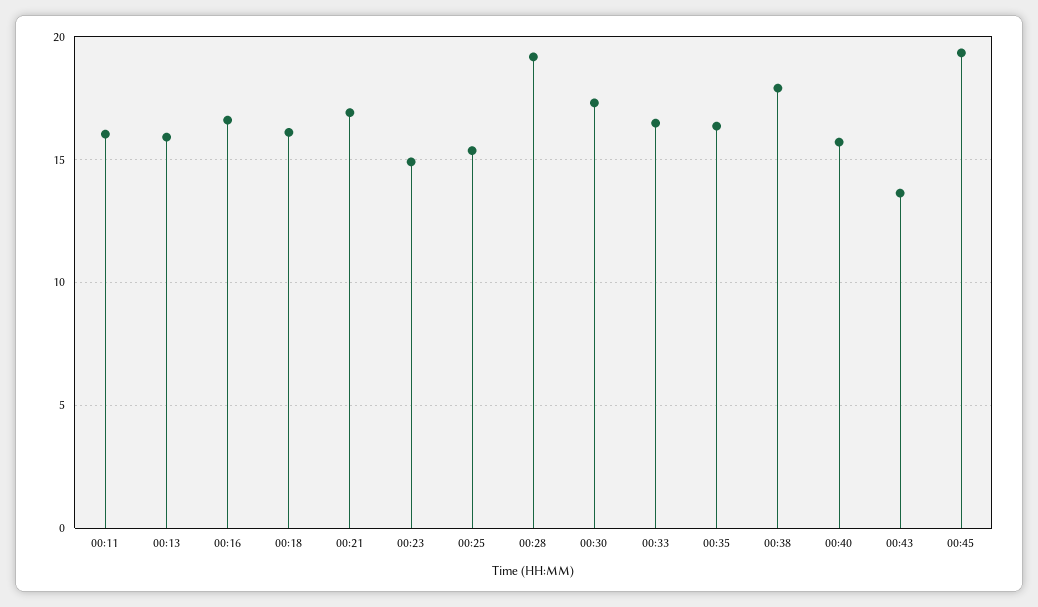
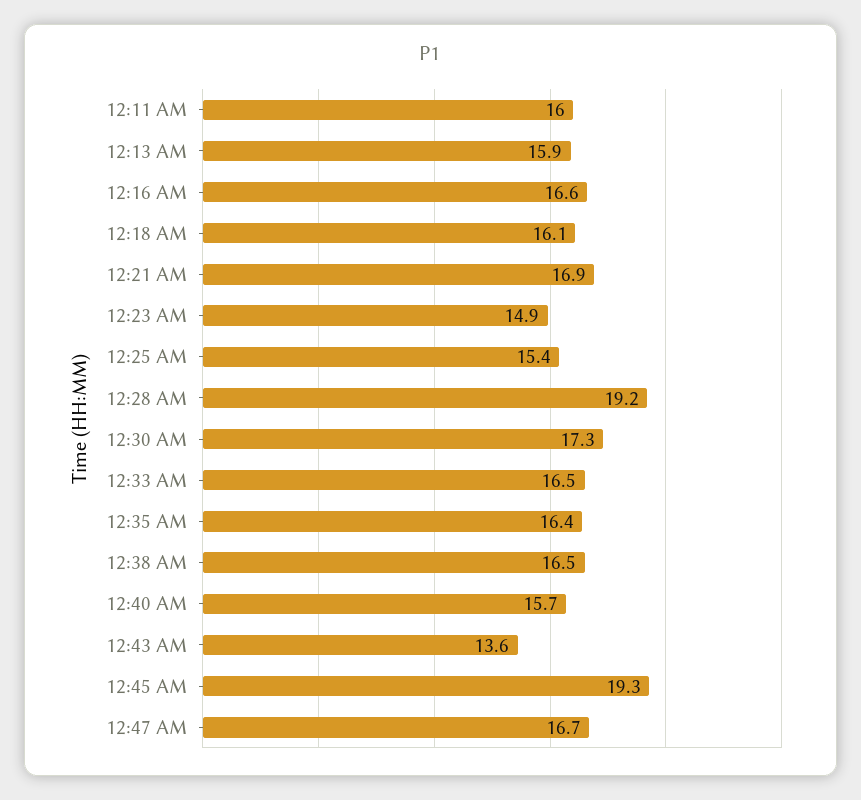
00:38: 18 -> 16.5
12:47 AM: none -> 16.7

